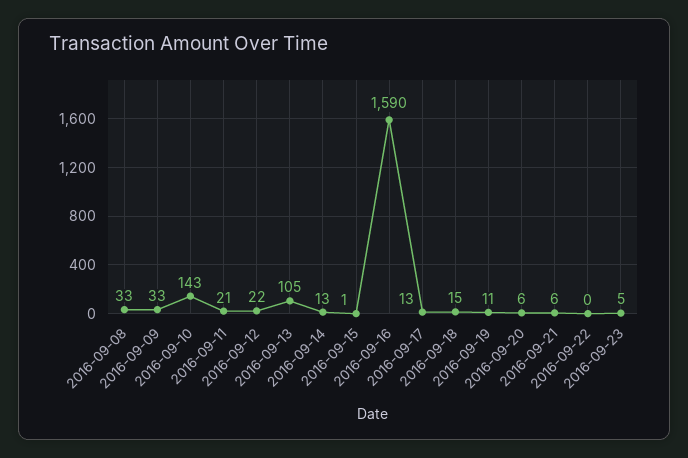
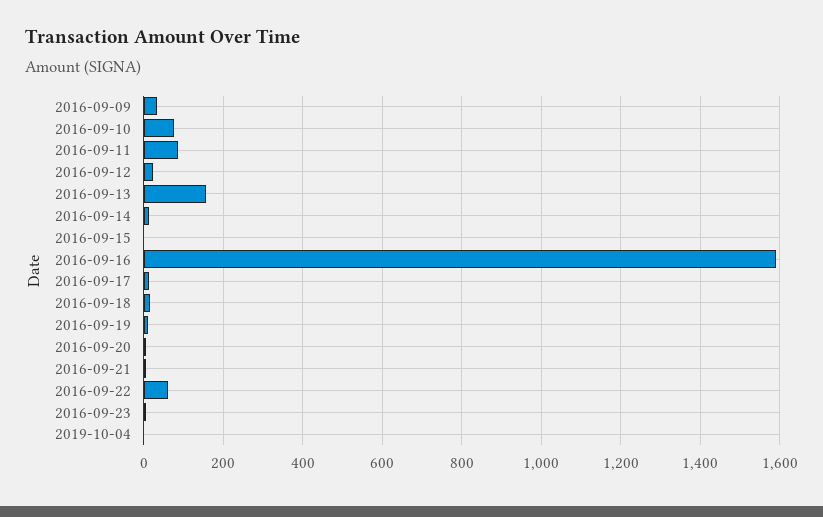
2016-09-08: 33 -> none
2016-09-10: 143 -> 80
2016-09-11: 21 -> 80
2016-09-13: 105 -> 160
2016-09-22: 0 -> 60
2019-10-04: none -> 0

